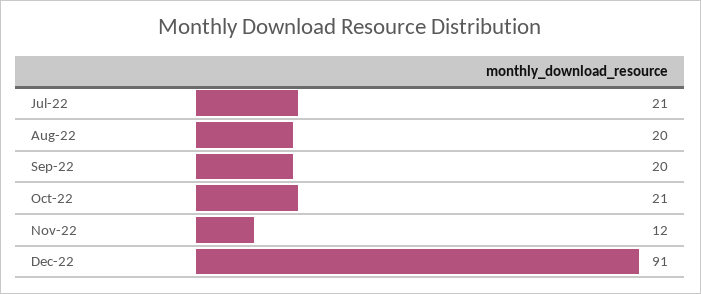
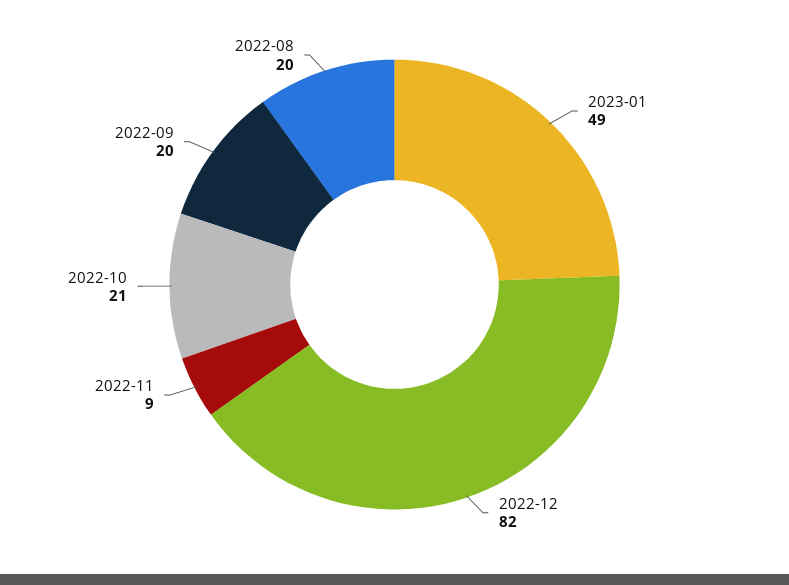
Jul-22: 21 -> none
Nov-22: 12 -> 9
Dec-22: 91 -> 82
2023-01: none -> 49

